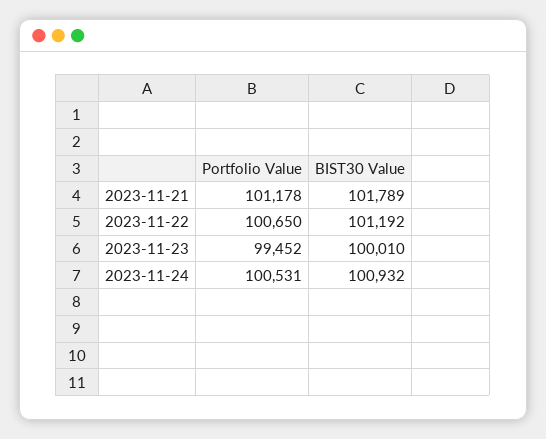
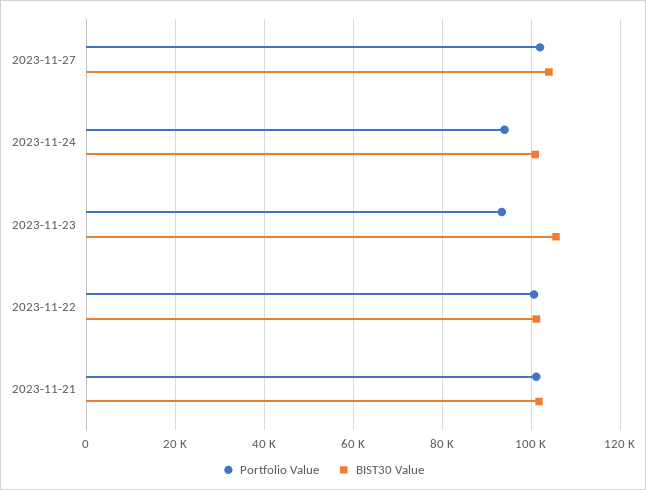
Portfolio Value, 2023-11-23: 99452 -> 94000
BIST30 Value, 2023-11-23: 100010 -> 106000
Portfolio Value, 2023-11-24: 100531 -> 94000
Portfolio Value, 2023-11-27: none -> 102000
BIST30 Value, 2023-11-27: none -> 104000

